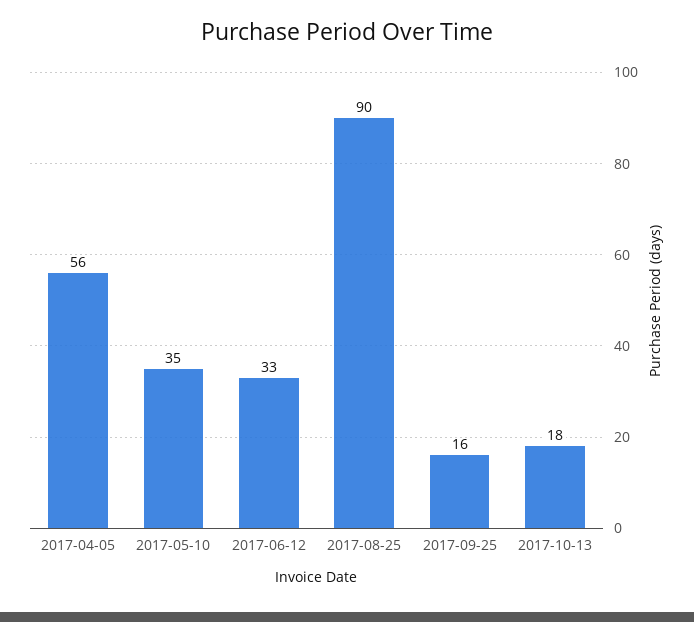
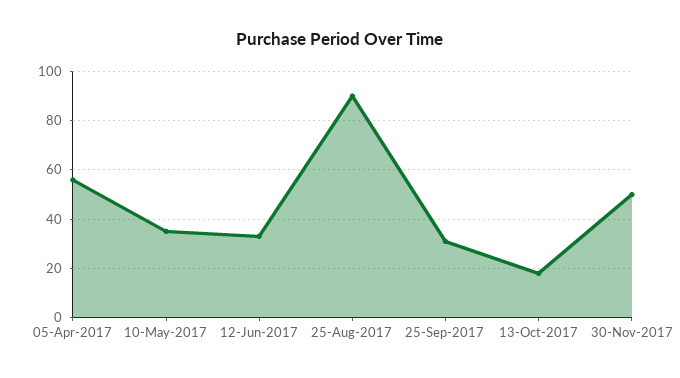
2017-09-25: 16 -> 30
30-Nov-2017: none -> 50

